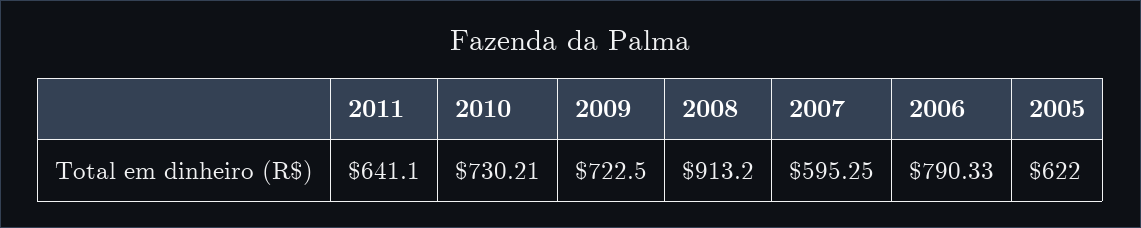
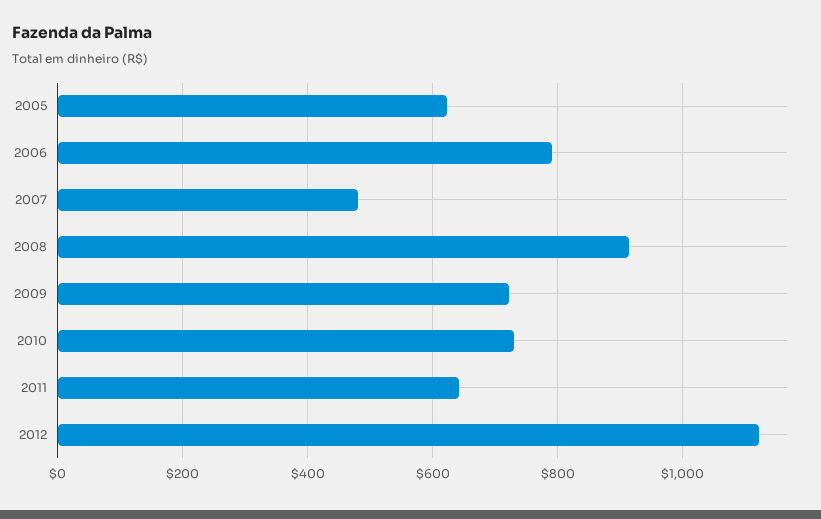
2007: 595.25 -> 480
2012: none -> 1120

